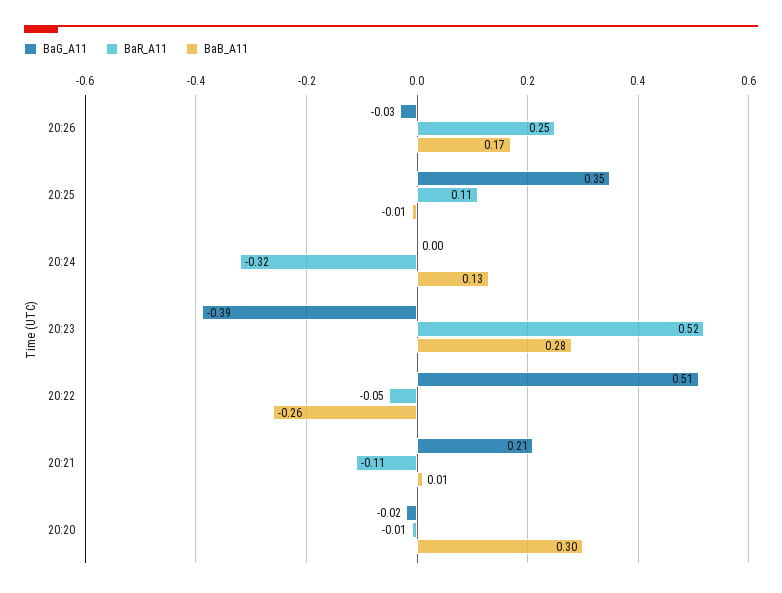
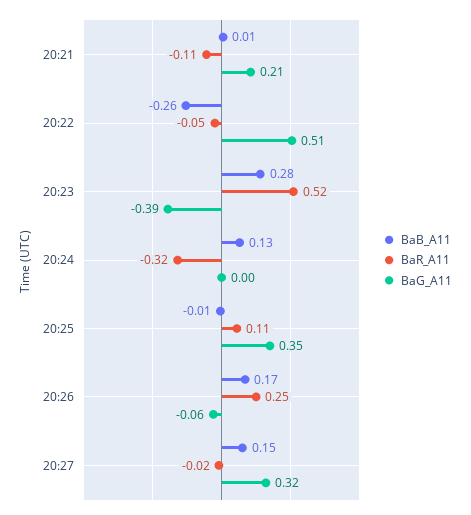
BaG_A11, 20:26: -0.03 -> -0.06
BaG_A11, 20:20: -0.02 -> none
BaR_A11, 20:20: -0.01 -> none
BaB_A11, 20:20: 0.3 -> none
BaB_A11, 20:27: none -> 0.15
BaR_A11, 20:27: none -> -0.02
BaG_A11, 20:27: none -> 0.32

